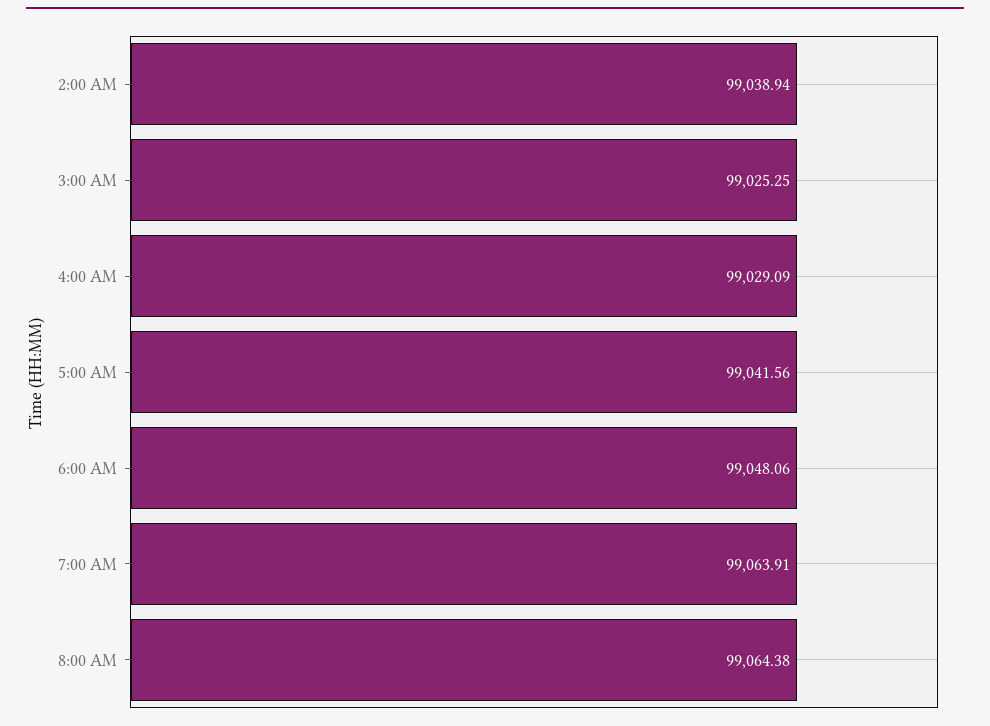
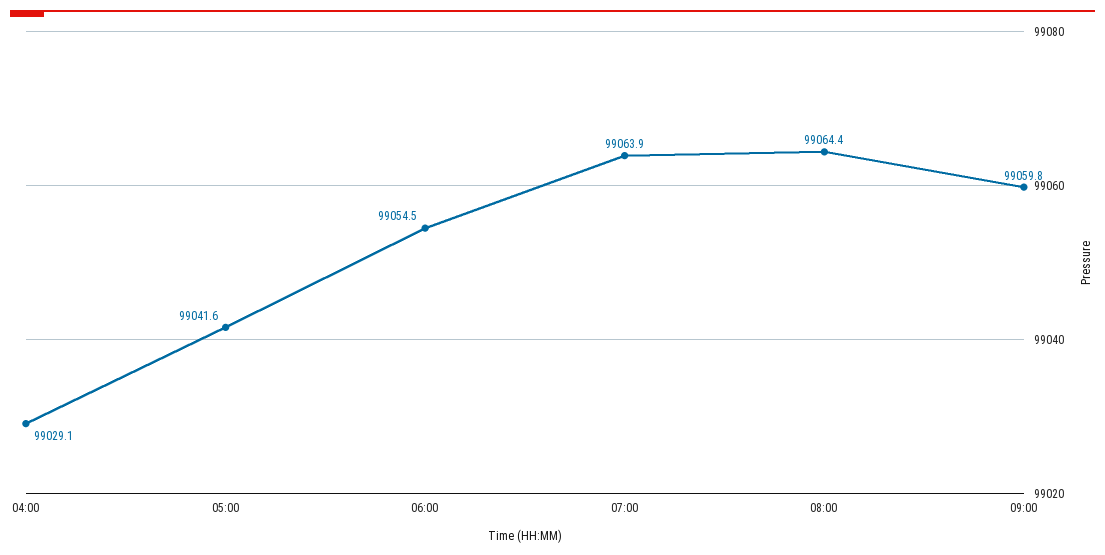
2:00 AM: 99038.94 -> none
3:00 AM: 99025.25 -> none
6:00 AM: 99048.06 -> 99054.5
09:00: none -> 99059.8

